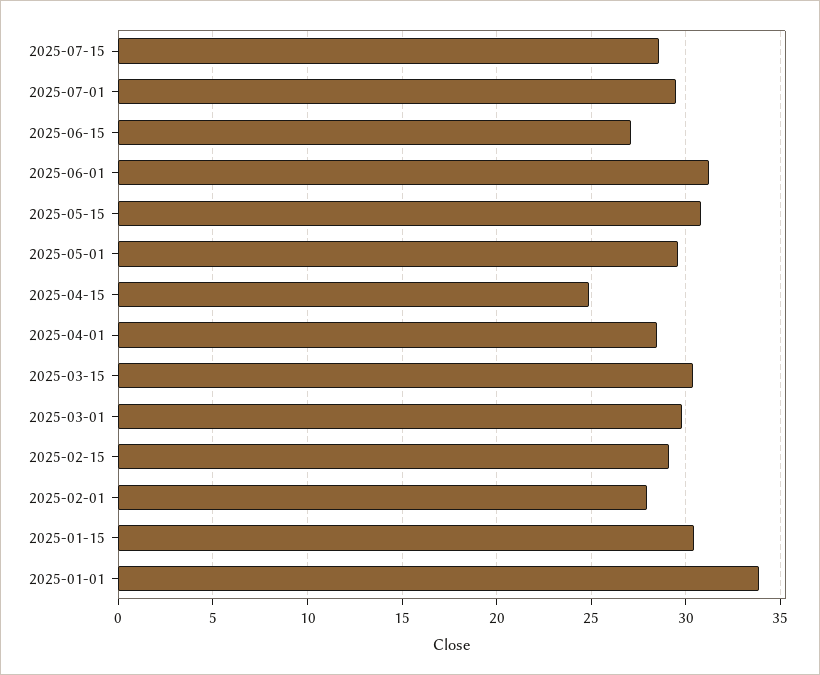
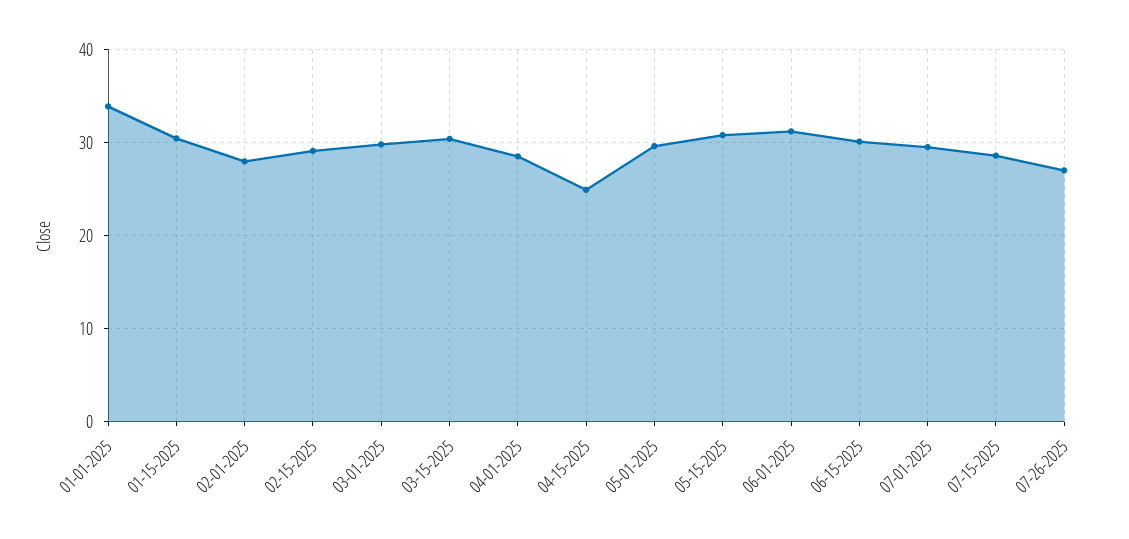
2025-06-15: 27 -> 30
07-26-2025: none -> 27

